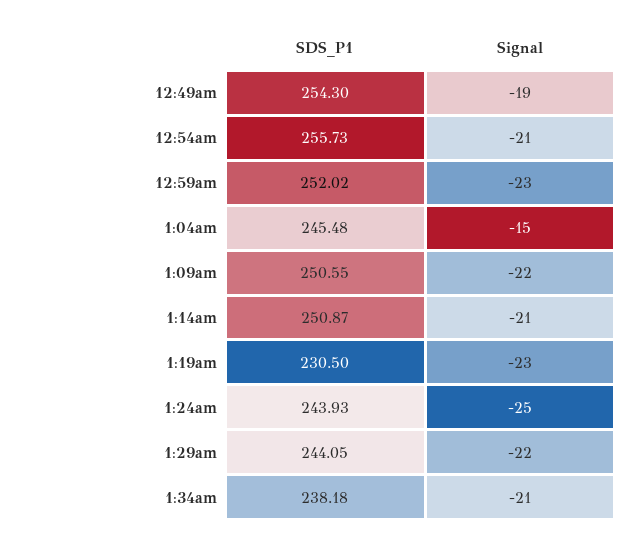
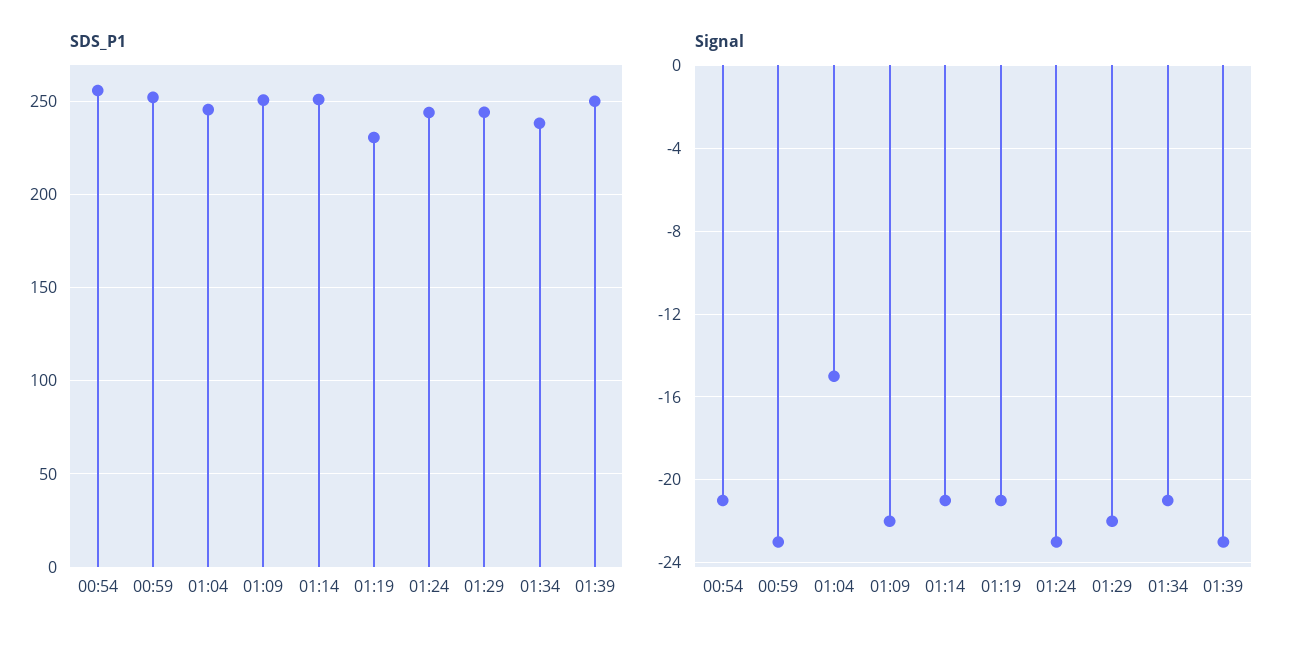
SDS_P1, 12:49am: 254.3 -> none
Signal, 12:49am: -19 -> none
Signal, 1:19am: -23 -> -21
Signal, 1:24am: -25 -> -23
SDS_P1, 01:39: none -> 250
Signal, 01:39: none -> -23

